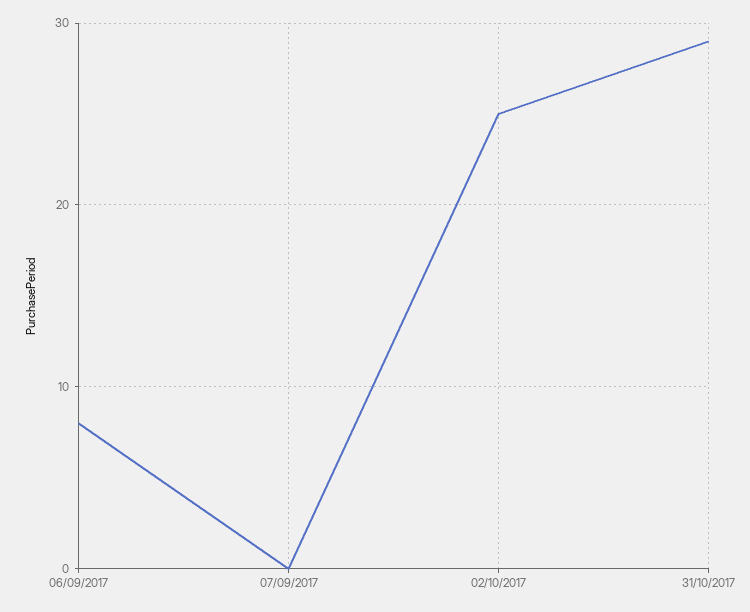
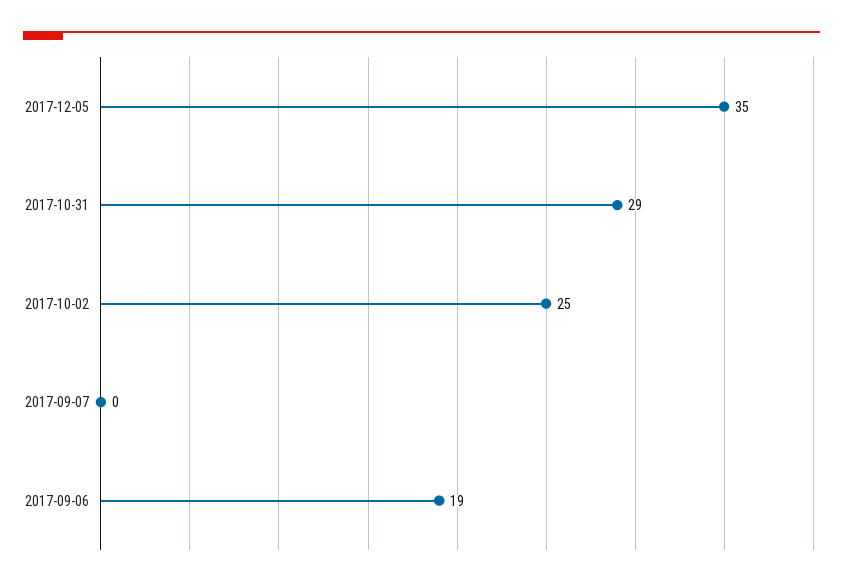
06/09/2017: 8 -> 19
2017-12-05: none -> 35

